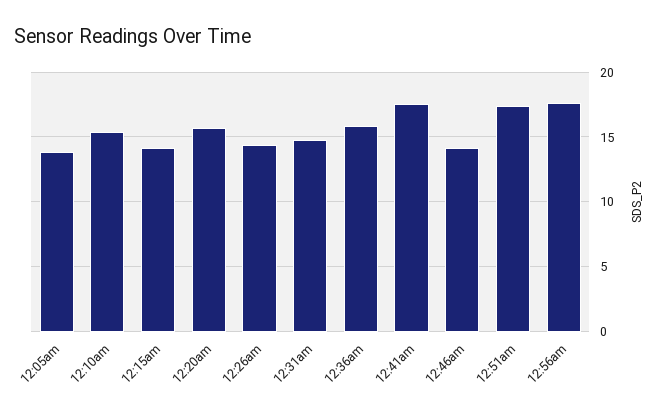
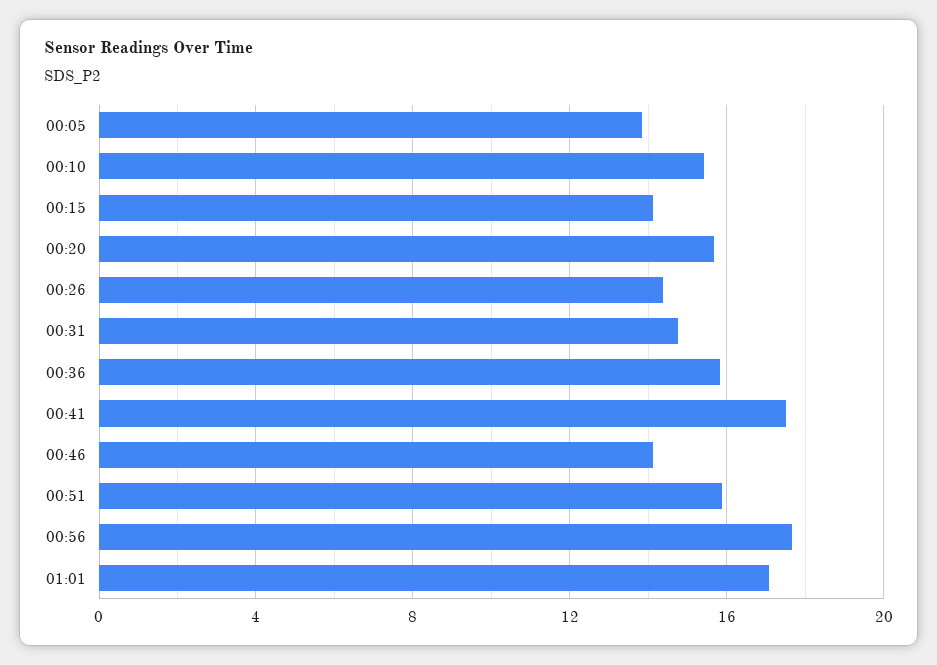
12:51am: 17.5 -> 16
01:01: none -> 17

